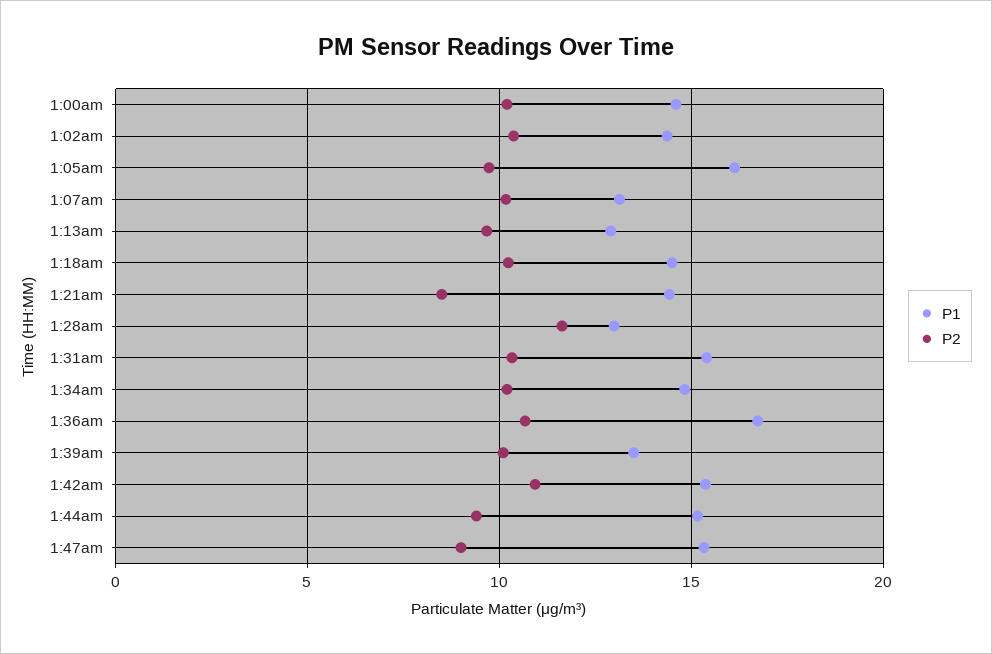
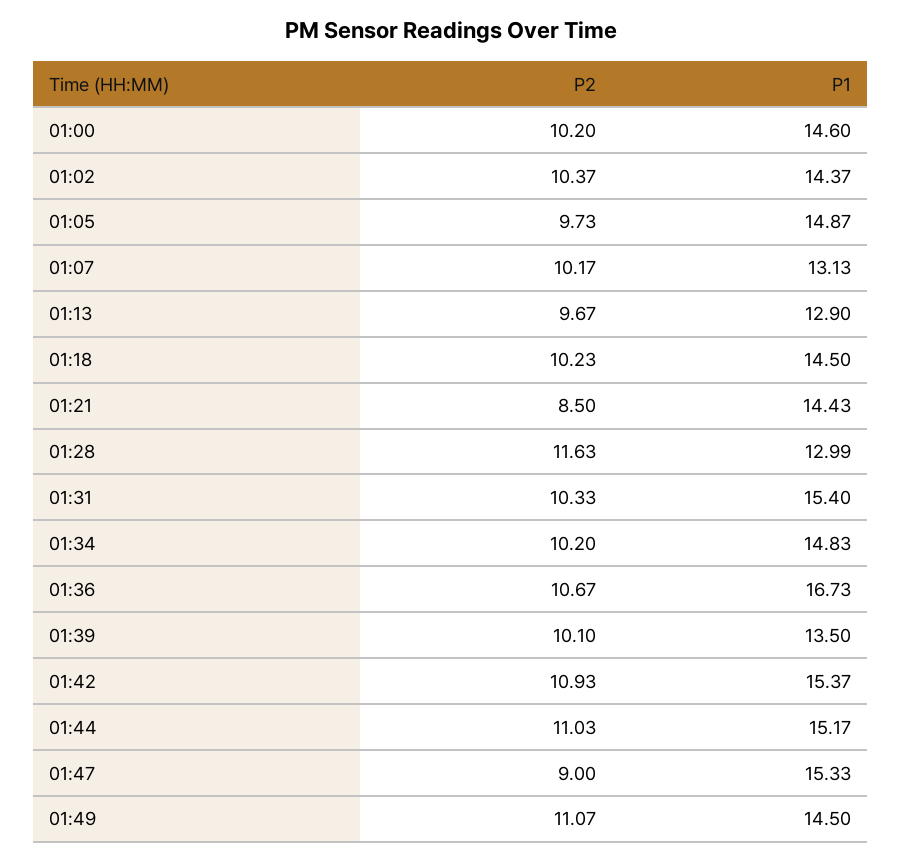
P1, 1:05am: 16 -> 14.87
P2, 1:44am: 9.5 -> 11.03
P2, 01:49: none -> 11.07
P1, 01:49: none -> 14.5

